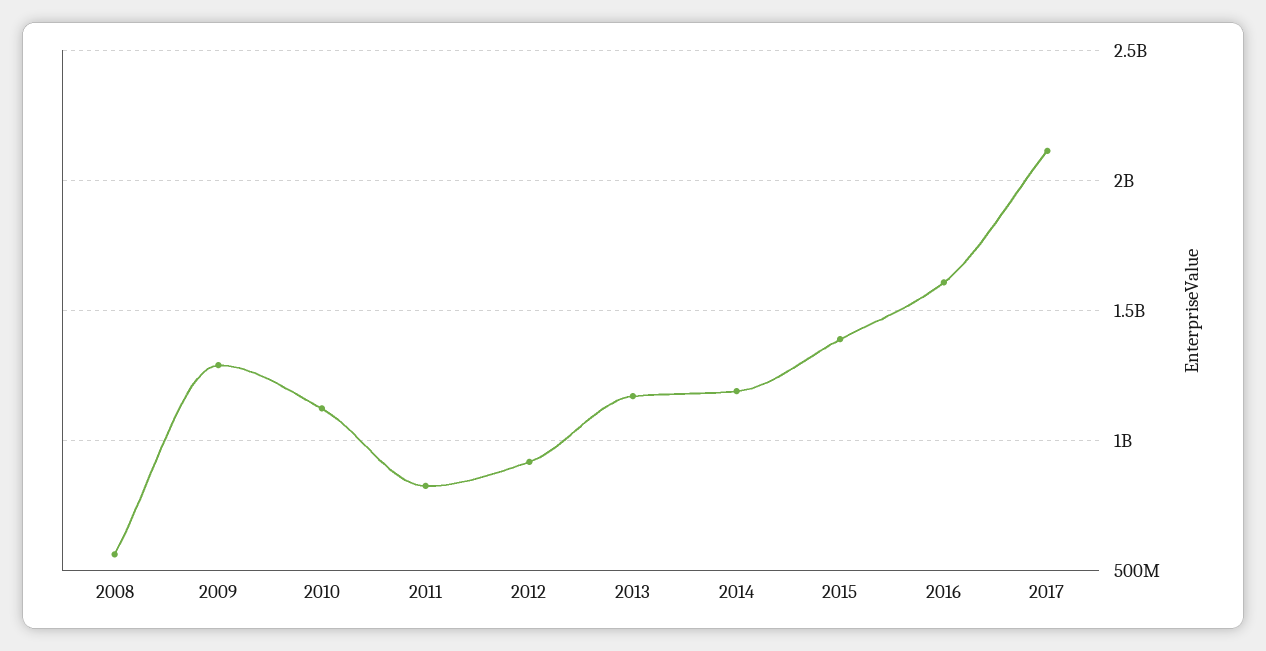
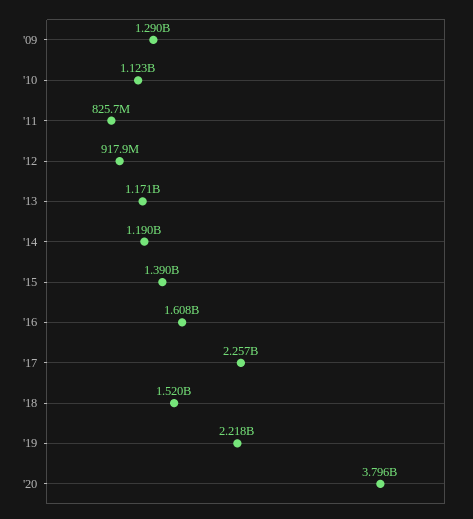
2008: 550000000 -> none
2017: 2100000000 -> 2257000000
'18: none -> 1520000000
'19: none -> 2218000000
'20: none -> 3796000000

